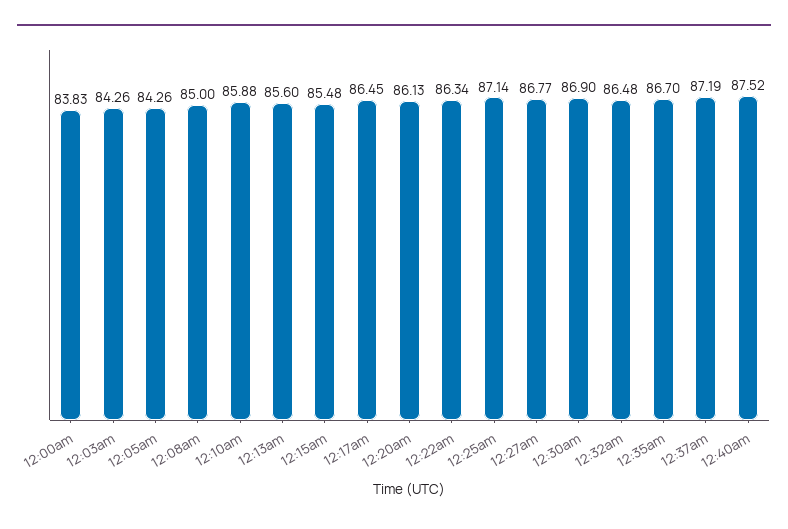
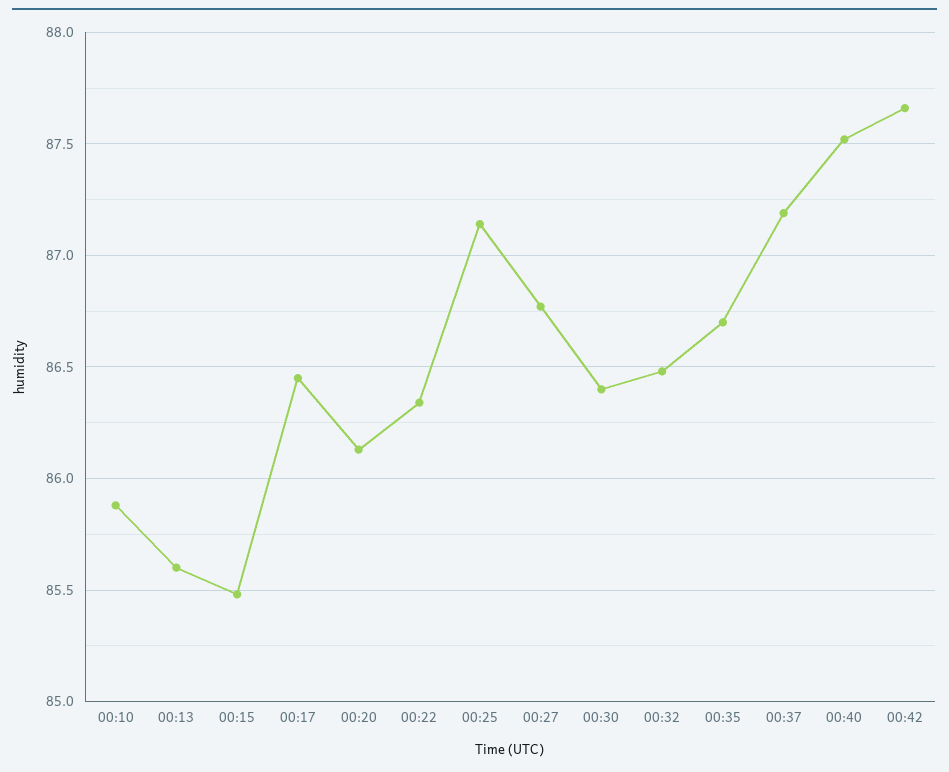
12:00am: 83.83 -> none
12:03am: 84.26 -> none
12:05am: 84.26 -> none
12:08am: 85 -> none
12:30am: 86.9 -> 86.4
00:42: none -> 87.65

